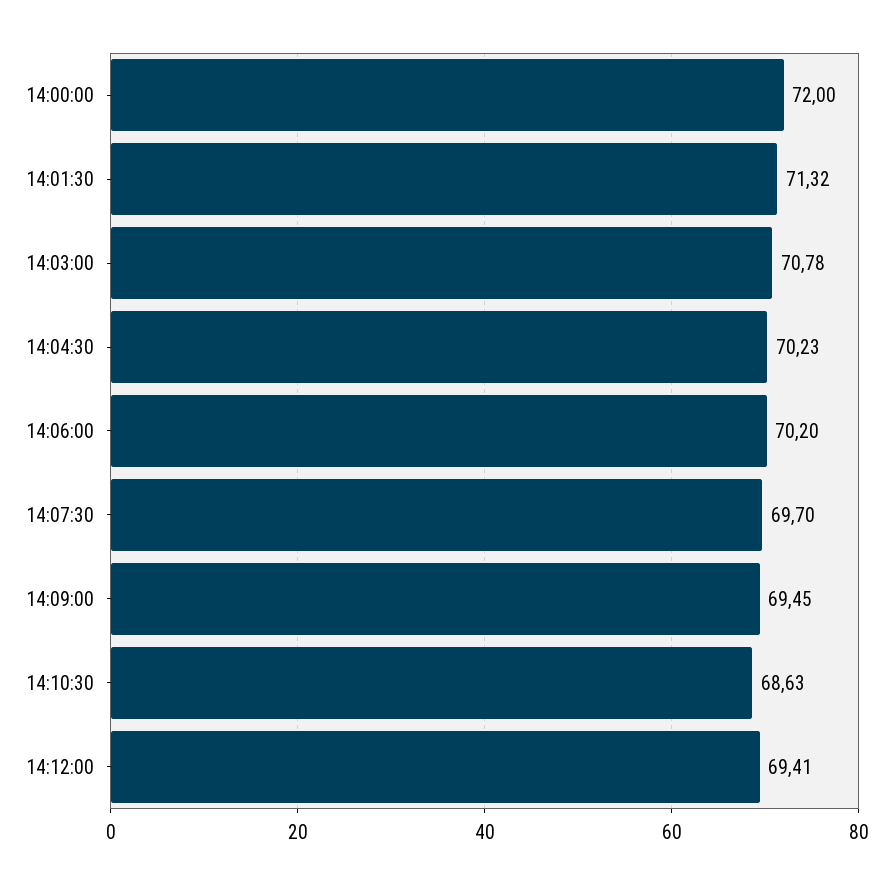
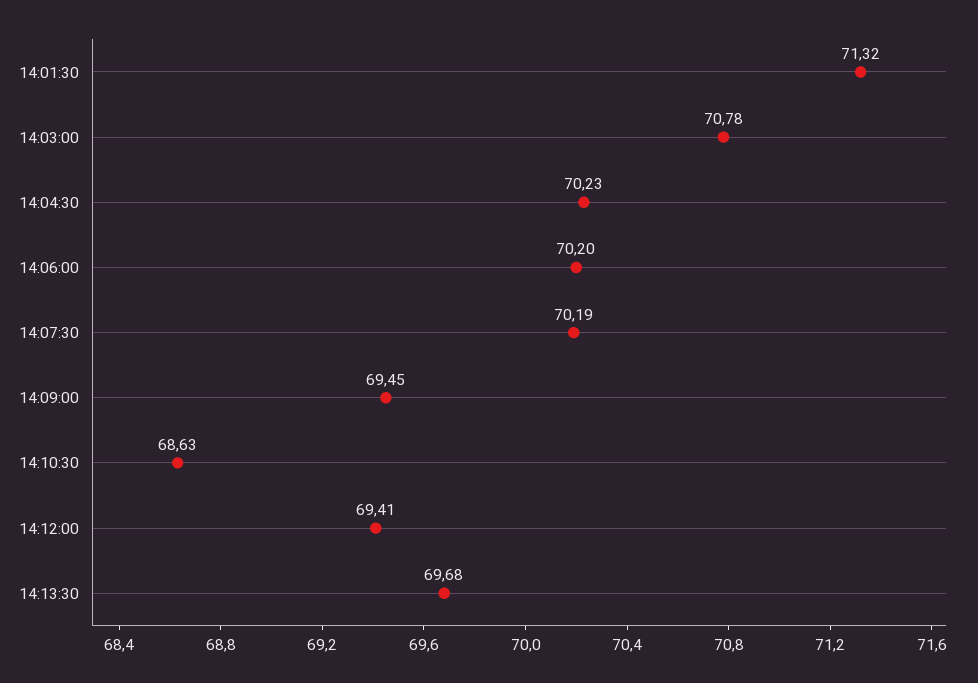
14:00:00: 72 -> none
14:07:30: 69.7 -> 70.19
14:13:30: none -> 69.68

